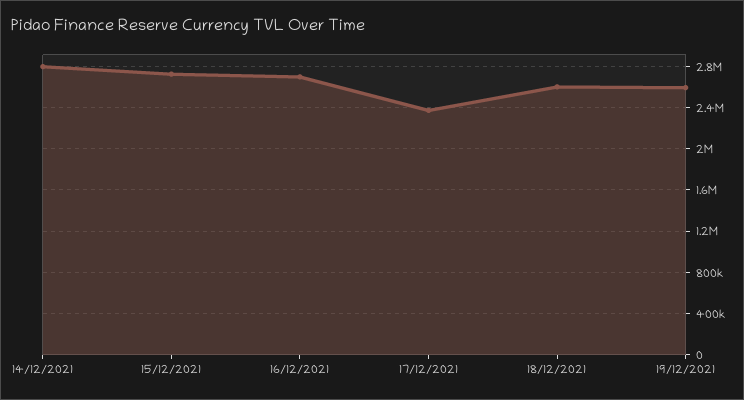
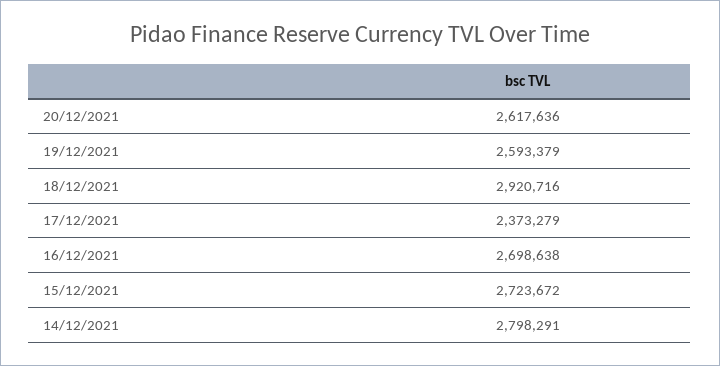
18/12/2021: 2600000 -> 2920716
20/12/2021: none -> 2617636

